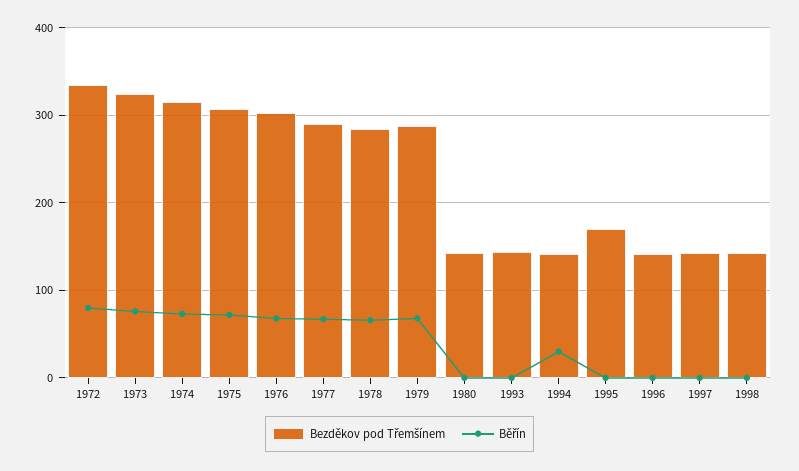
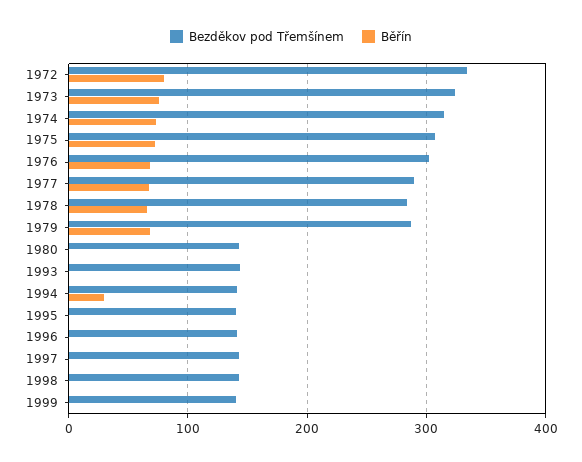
Bezděkov pod Třemšínem, 1995: 170 -> 140
Bezděkov pod Třemšínem, 1999: none -> 140
Běřín, 1999: none -> 0

